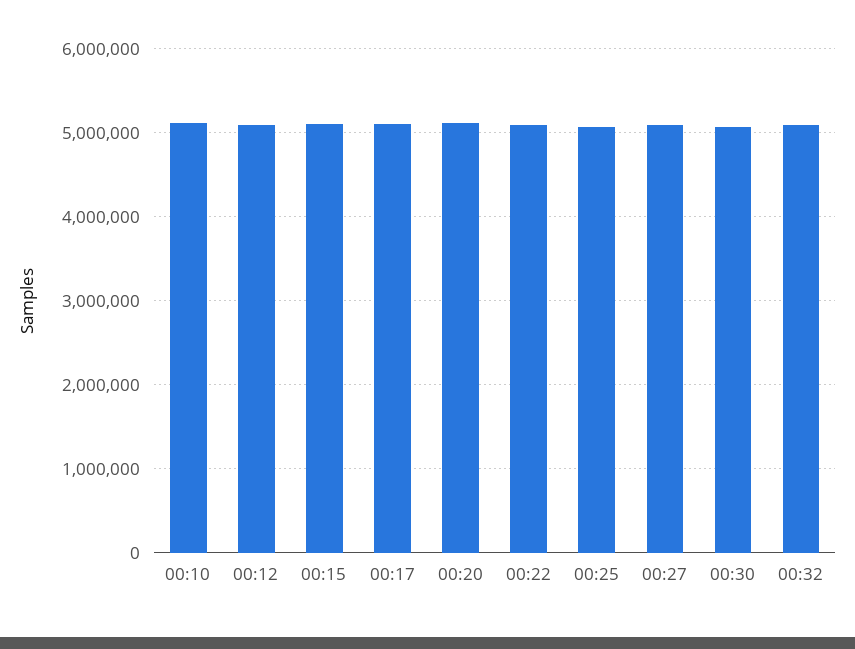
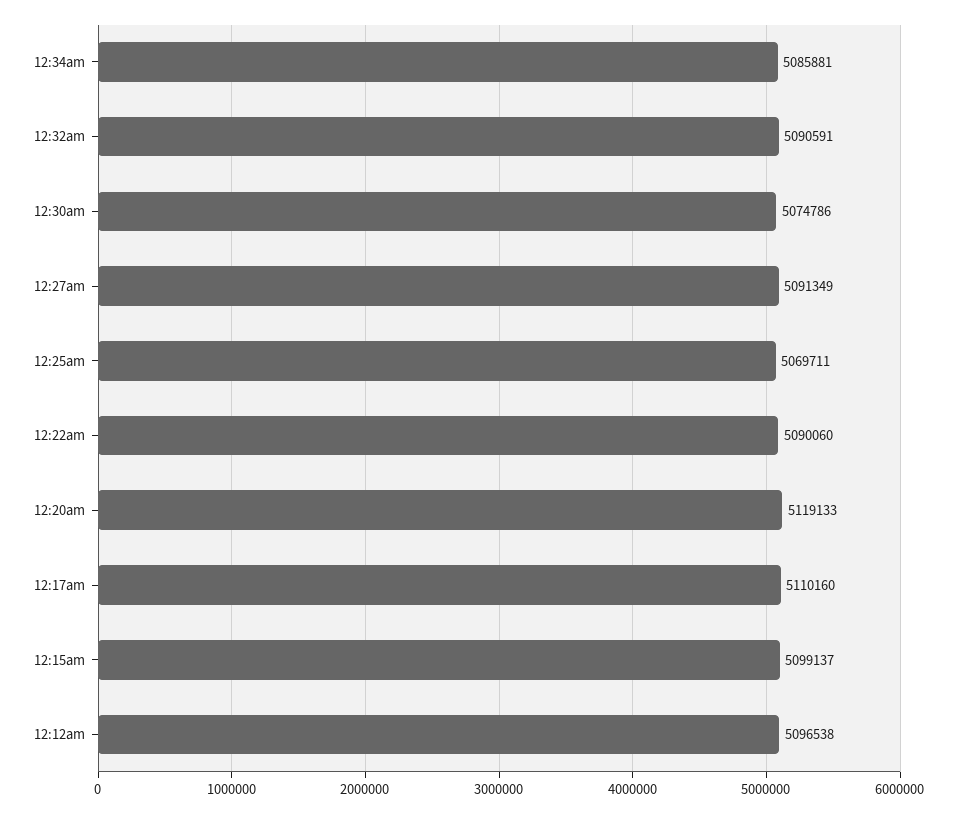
00:10: 5100000 -> none
12:34am: none -> 5085881

